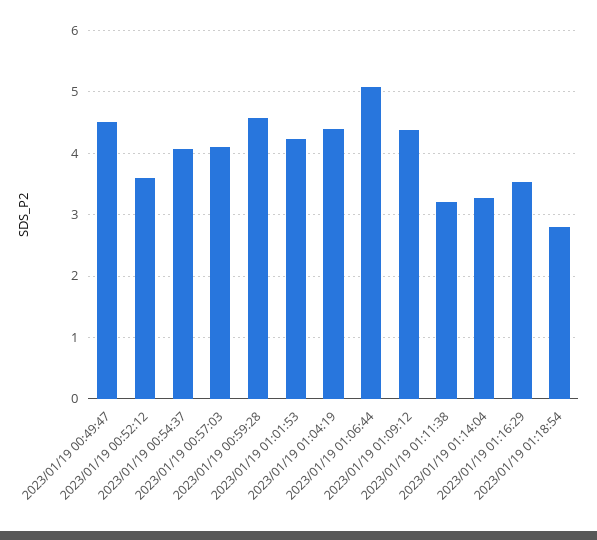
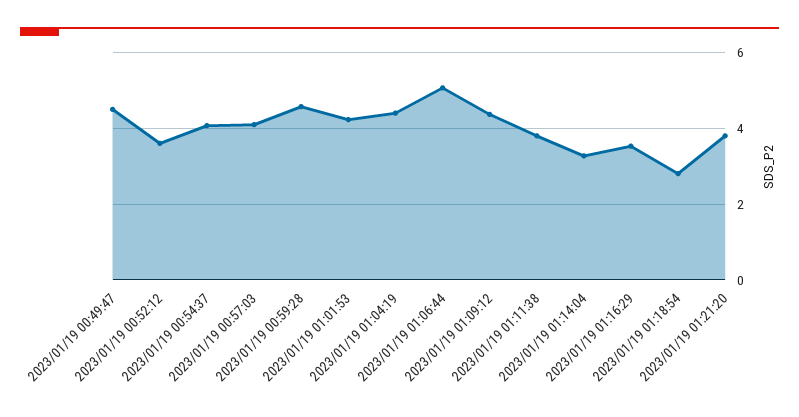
2023/01/19 01:11:38: 3.2 -> 3.8
2023/01/19 01:21:20: none -> 3.8

